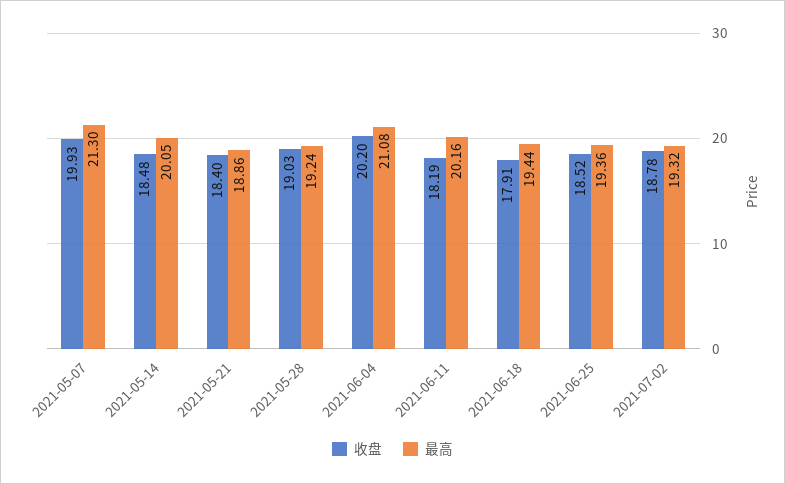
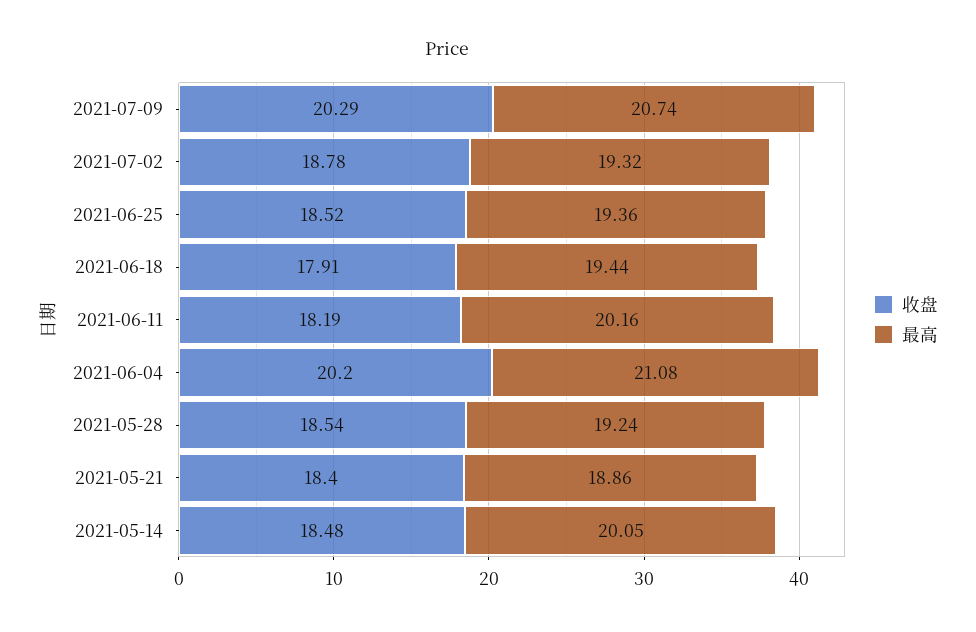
收盘, 2021-05-07: 19.93 -> none
最高, 2021-05-07: 21.3 -> none
收盘, 2021-05-28: 19.03 -> 18.54
收盘, 2021-07-09: none -> 20.29
最高, 2021-07-09: none -> 20.74

